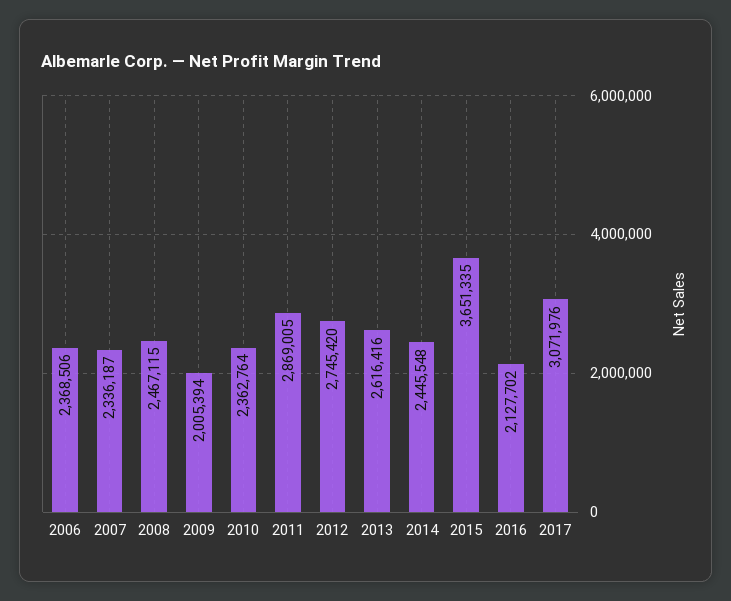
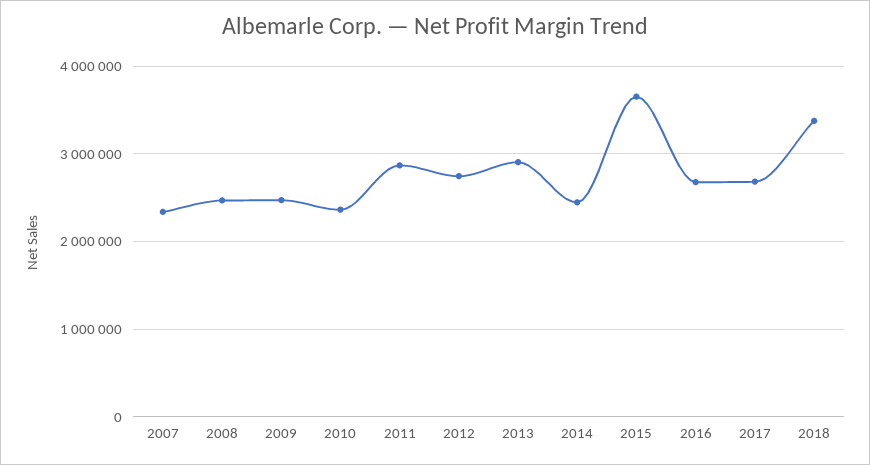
2006: 2368506 -> none
2009: 2005394 -> 2500000
2013: 2616416 -> 2900000
2016: 2127702 -> 2700000
2017: 3071976 -> 2700000
2018: none -> 3400000

